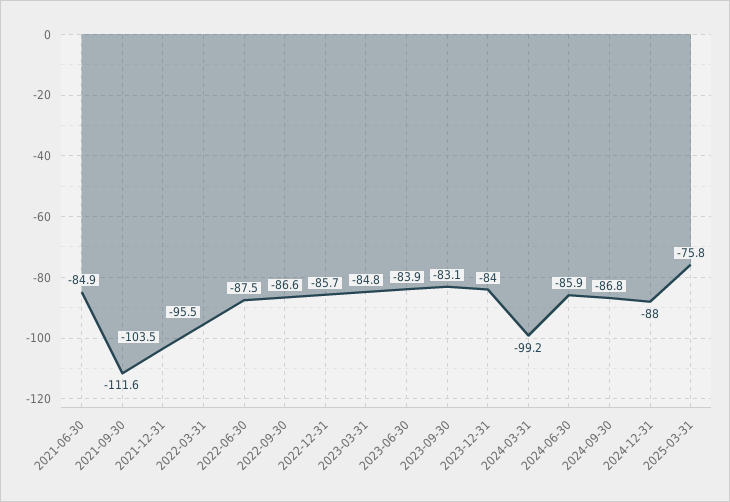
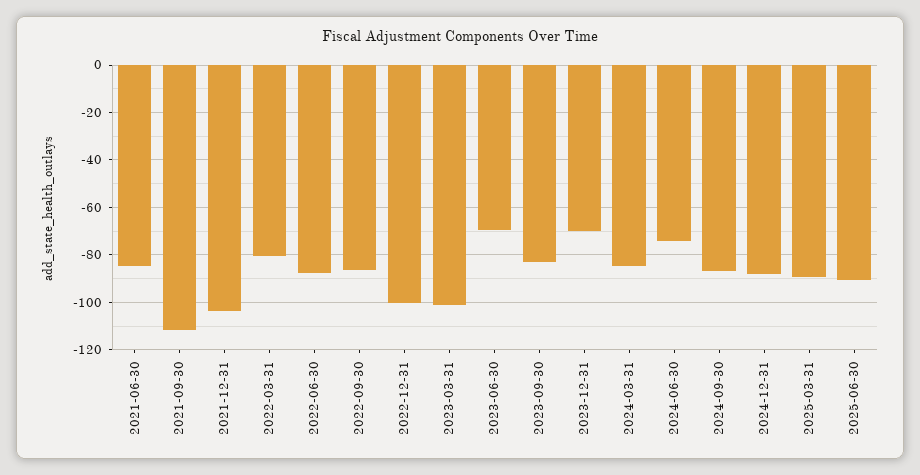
2022-03-31: -95.5 -> -80
2022-12-31: -85.7 -> -100
2023-03-31: -84.8 -> -100
2023-06-30: -83.9 -> -70
2023-12-31: -84 -> -70
2024-03-31: -99.2 -> -85
2024-06-30: -85.9 -> -75
2025-03-31: -75.8 -> -90
2025-06-30: none -> -90

